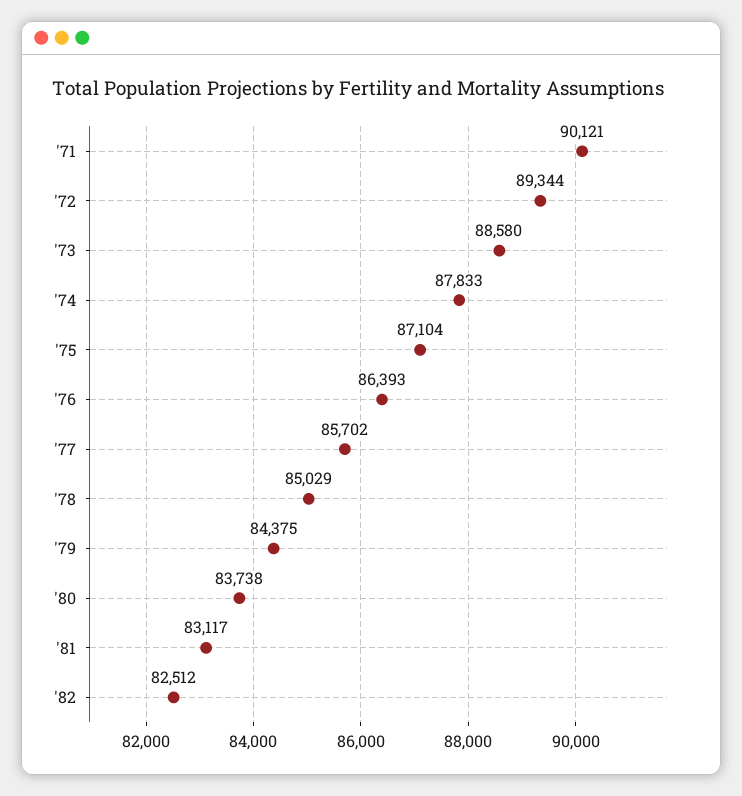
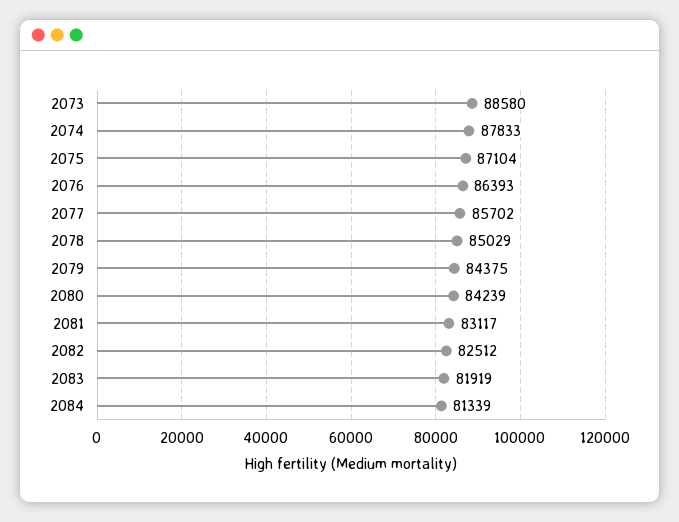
'71: 90121 -> none
'72: 89344 -> none
'80: 83738 -> 84239
2083: none -> 81919
2084: none -> 81339

